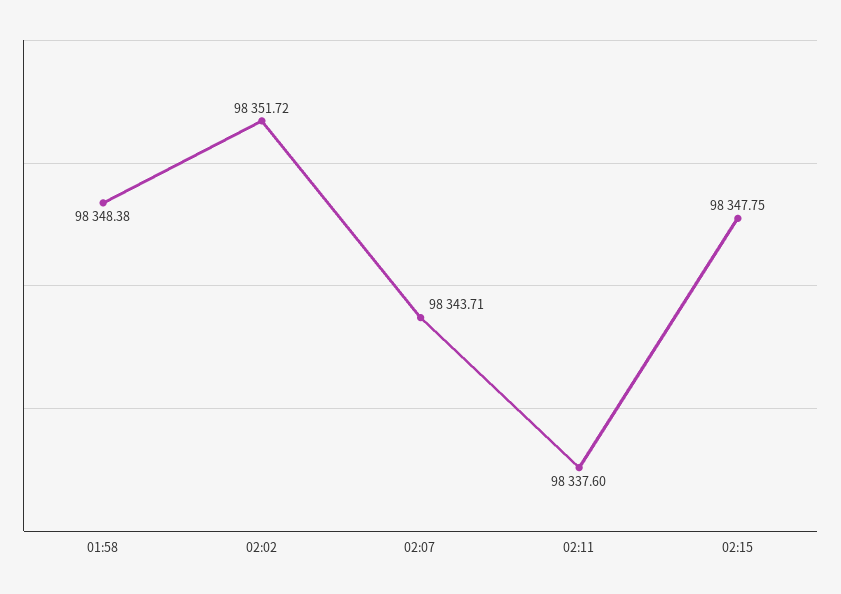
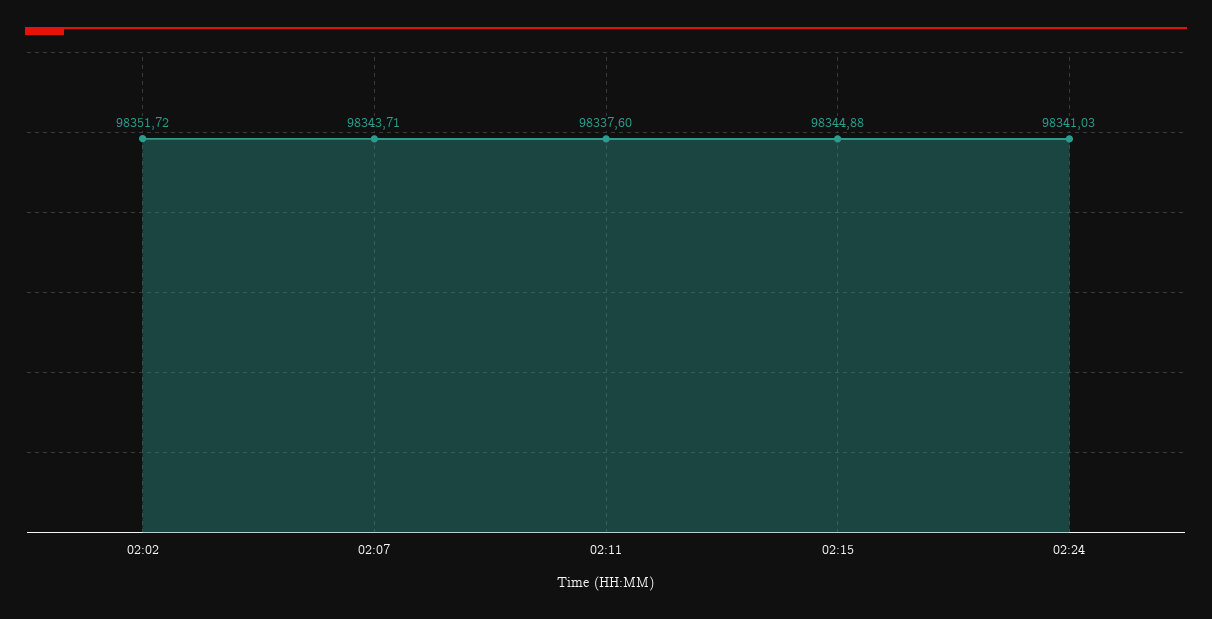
01:58: 98348.38 -> none
02:15: 98347.75 -> 98344.88
02:24: none -> 98341.03

